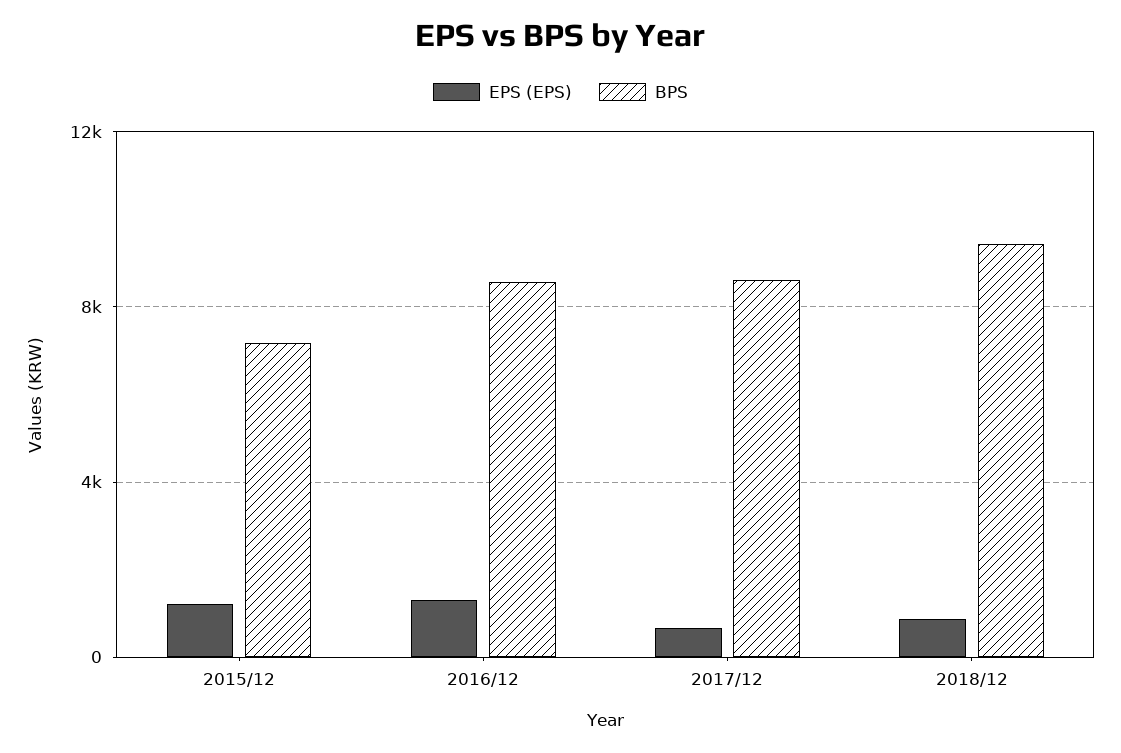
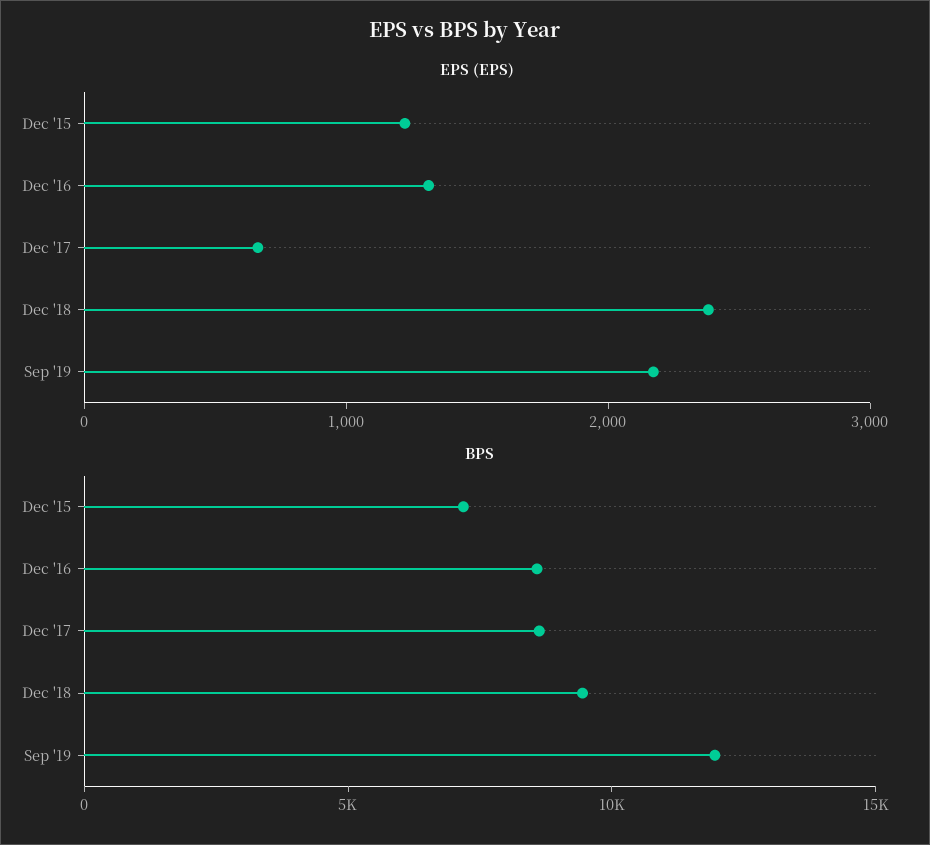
EPS (EPS), 2018/12: 1000 -> 2400
EPS (EPS), Sep '19: none -> 2200
BPS, Sep '19: none -> 12000

